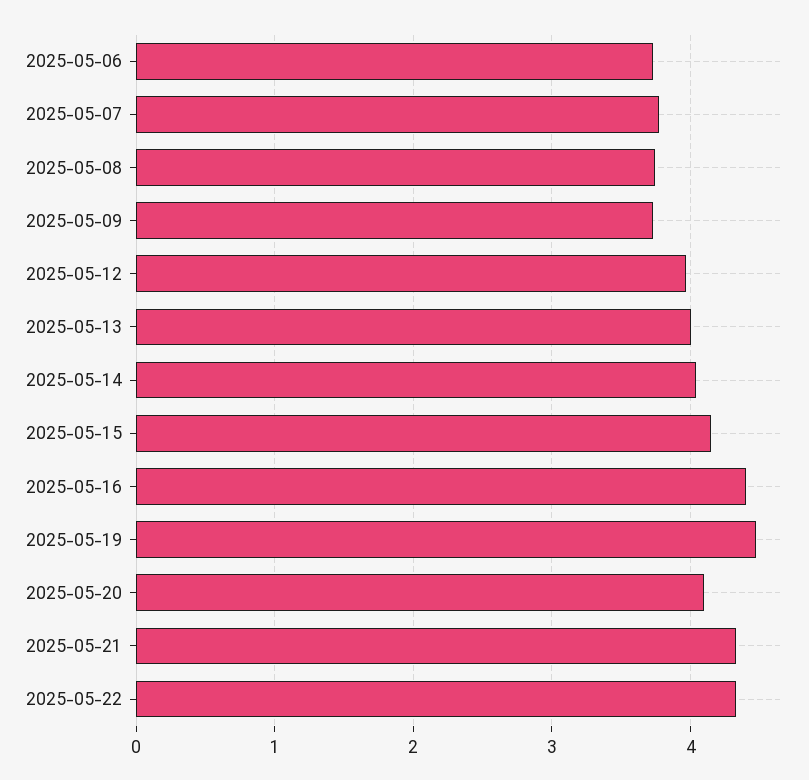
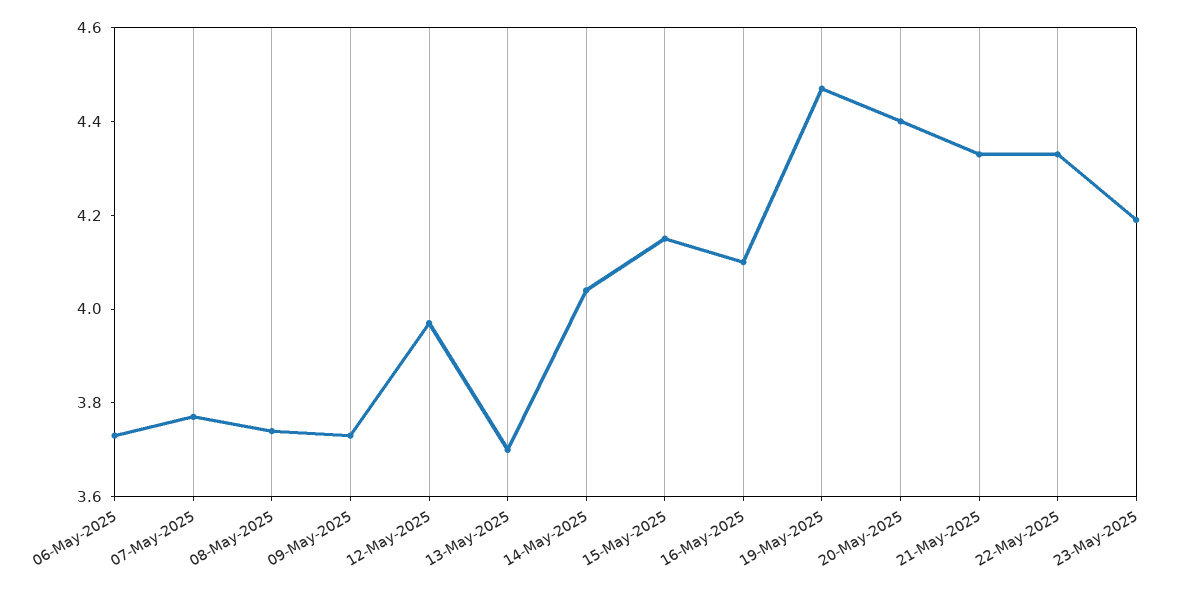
2025-05-13: 4 -> 3.7
2025-05-16: 4.4 -> 4.1
2025-05-20: 4.1 -> 4.4
23-May-2025: none -> 4.2

